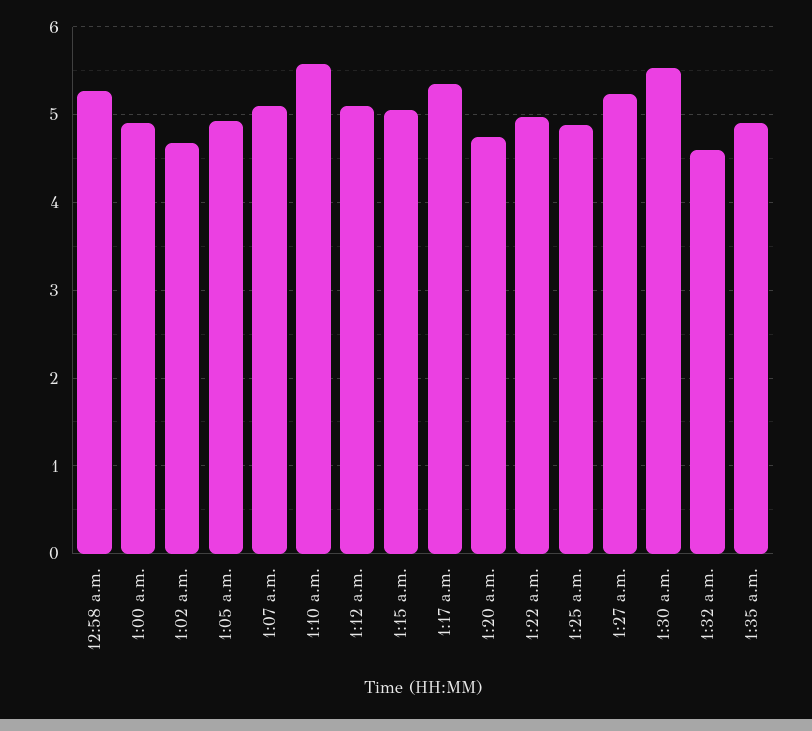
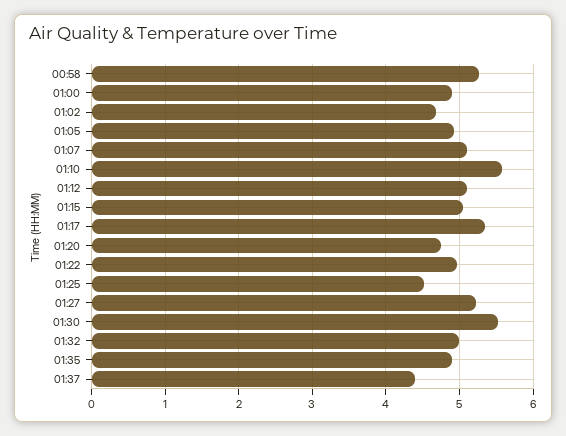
1:25 a.m.: 4.9 -> 4.5
1:32 a.m.: 4.6 -> 5
01:37: none -> 4.4

